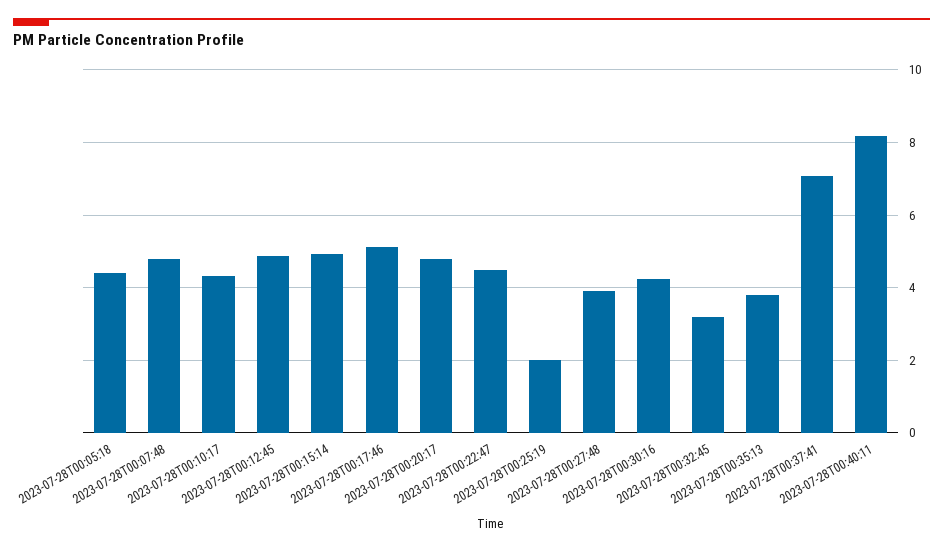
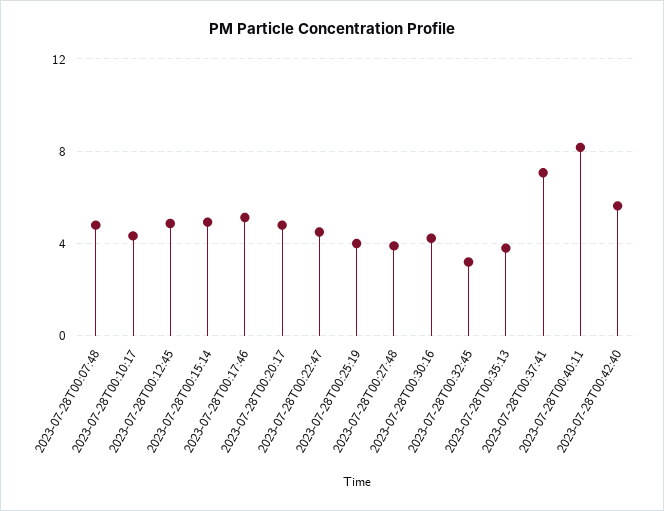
2023-07-28T00:05:18: 4.4 -> none
2023-07-28T00:25:19: 2 -> 4
2023-07-28T00:42:40: none -> 5.5

